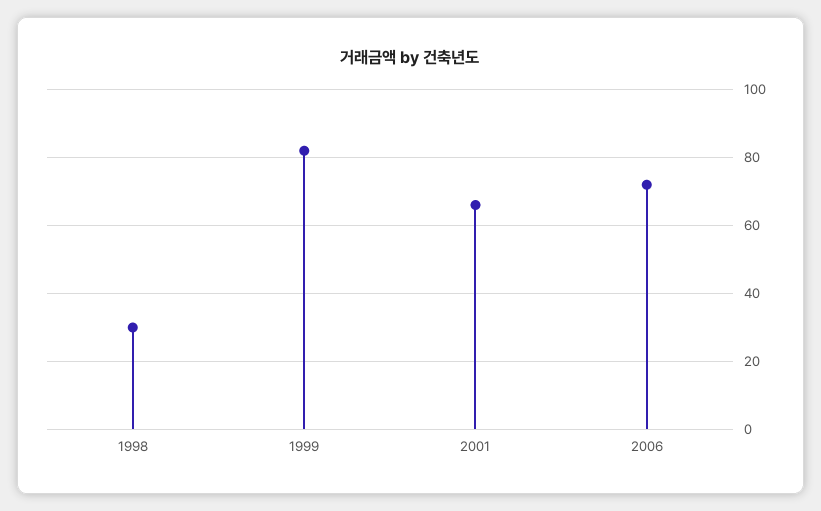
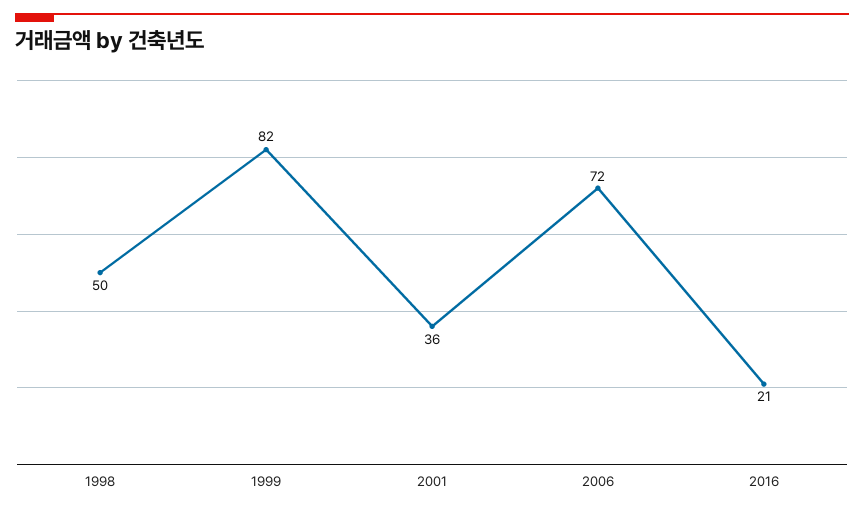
1998: 30 -> 50
2001: 65 -> 36
2016: none -> 21

